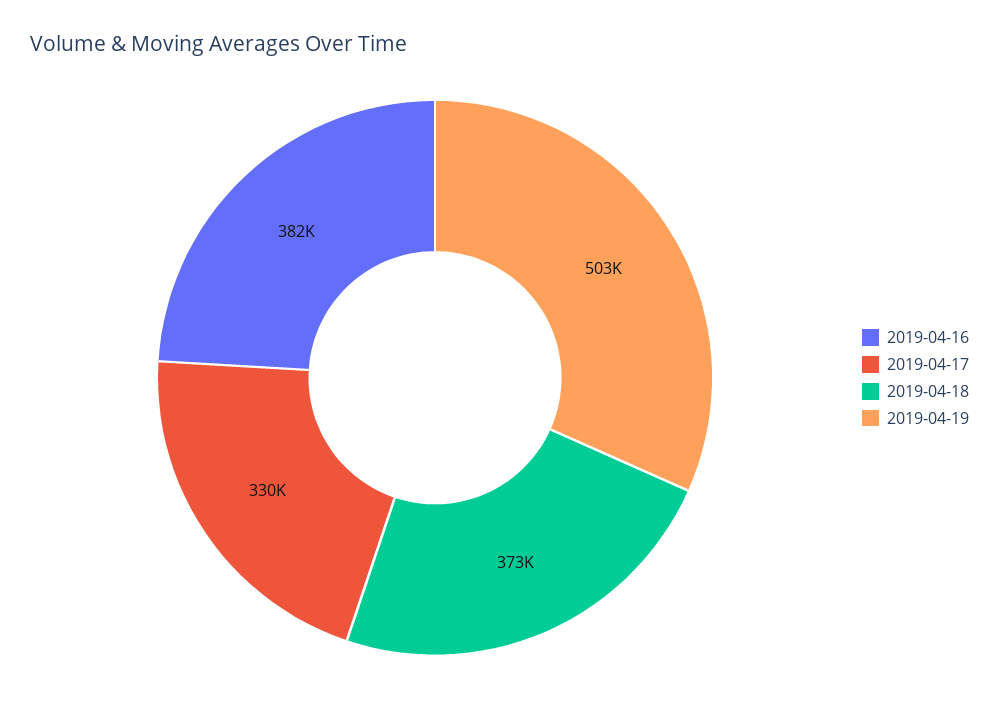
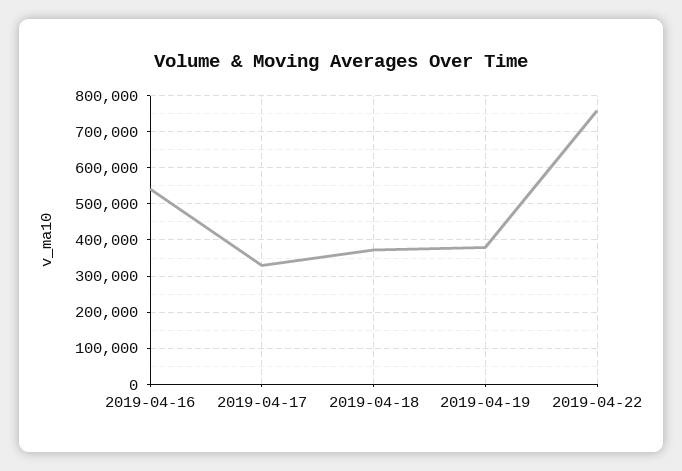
2019-04-16: 382000 -> 540000
2019-04-19: 503000 -> 380000
2019-04-22: none -> 760000

